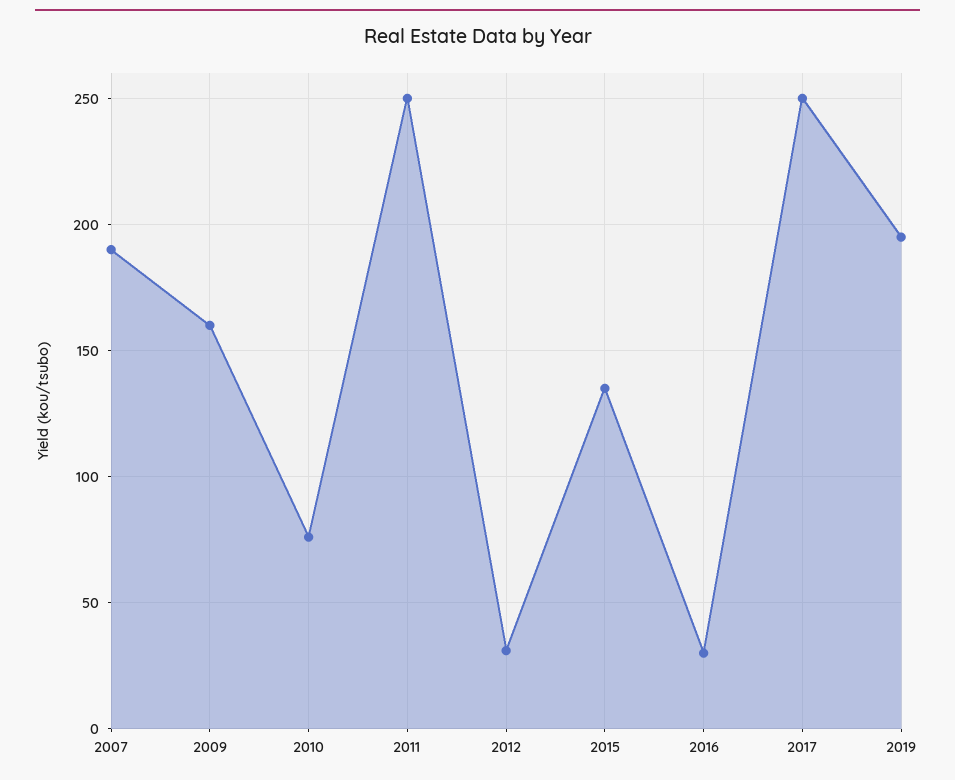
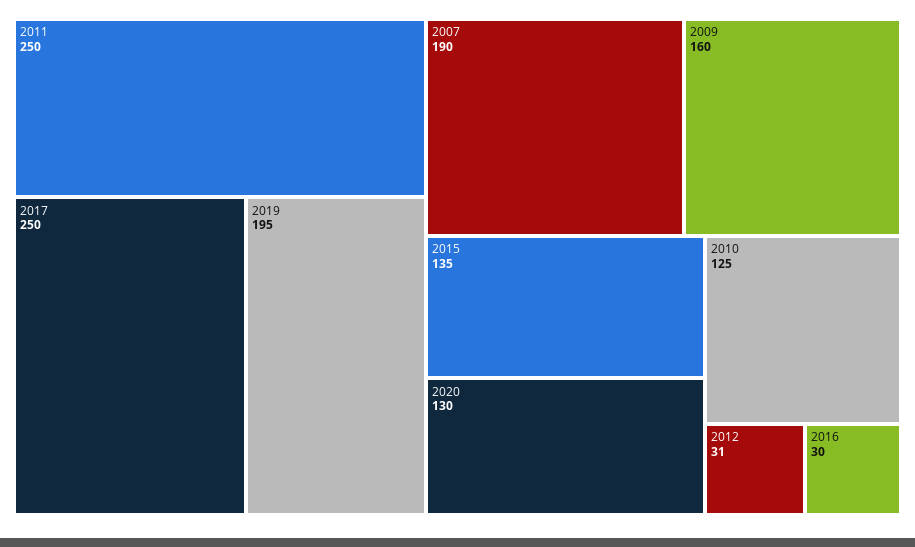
2010: 75 -> 125
2020: none -> 130

